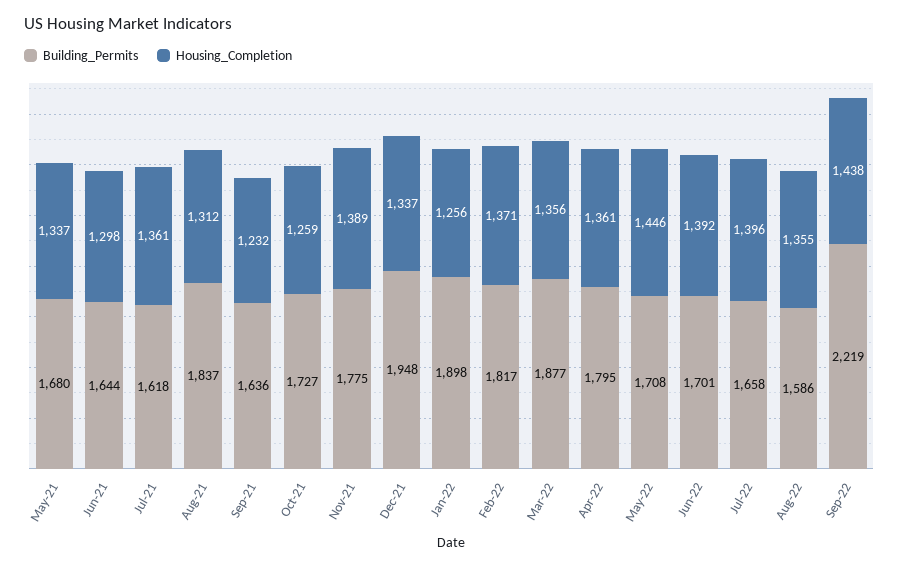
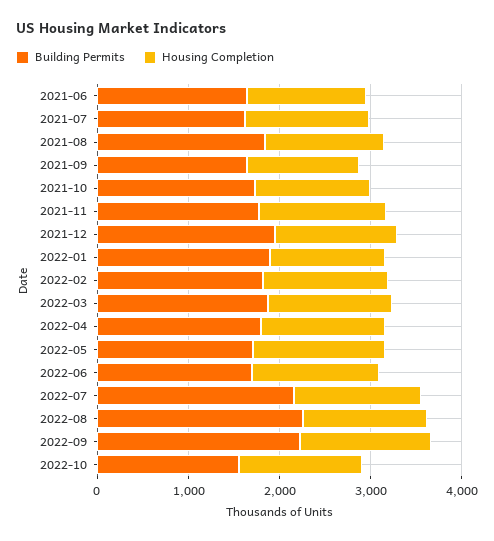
Building_Permits, May-21: 1680 -> none
Housing_Completion, May-21: 1337 -> none
Building_Permits, Jul-22: 1658 -> 2200
Building_Permits, Aug-22: 1586 -> 2200
Building_Permits, 2022-10: none -> 1600
Housing_Completion, 2022-10: none -> 1400

